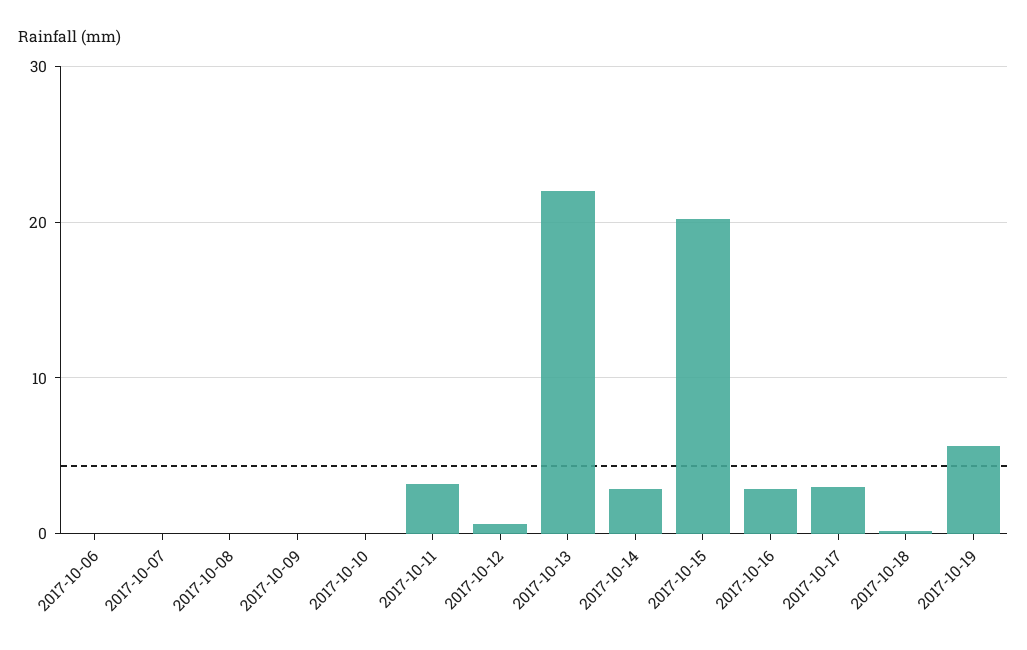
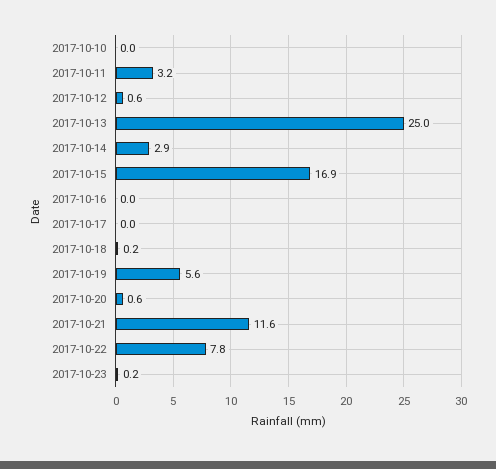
2017-10-06: 0 -> none
2017-10-07: 0 -> none
2017-10-08: 0 -> none
2017-10-09: 0 -> none
2017-10-13: 22 -> 25
2017-10-15: 20 -> 16.9
2017-10-16: 3 -> 0
2017-10-17: 3 -> 0
2017-10-20: none -> 0.6
2017-10-21: none -> 11.6
2017-10-22: none -> 7.8
2017-10-23: none -> 0.2

